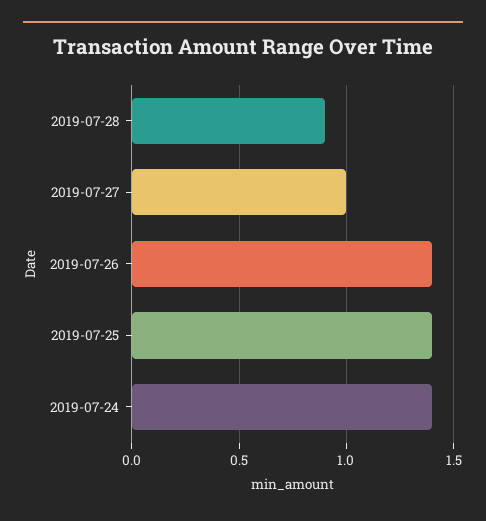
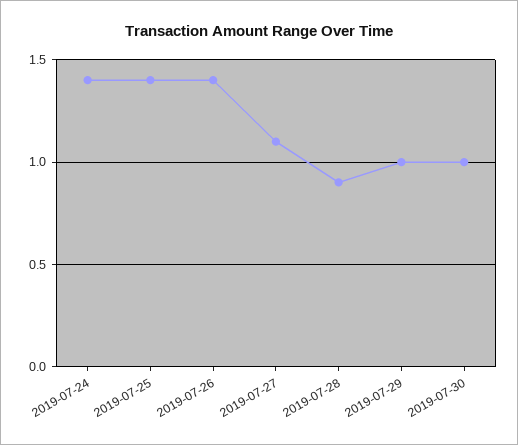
2019-07-27: 1 -> 1.1
2019-07-29: none -> 1
2019-07-30: none -> 1

